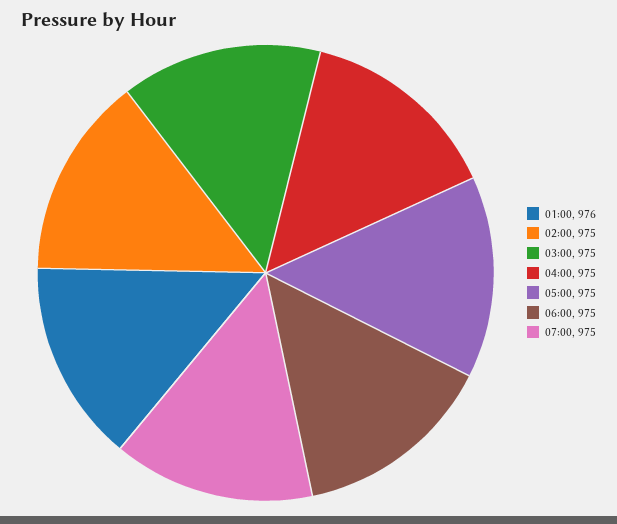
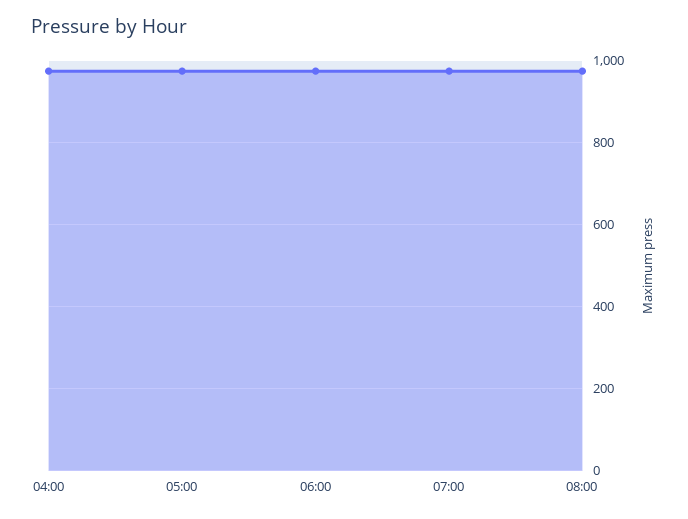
01:00: 976 -> none
02:00: 975 -> none
03:00: 975 -> none
08:00: none -> 980

